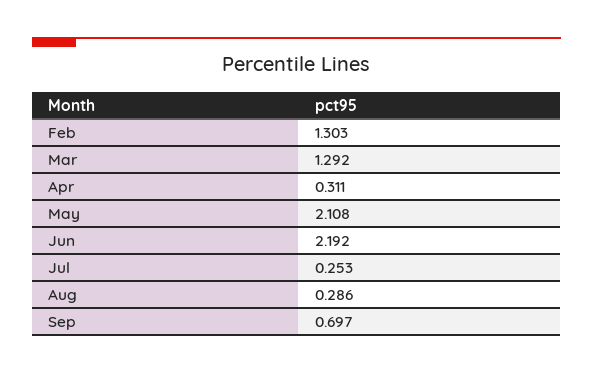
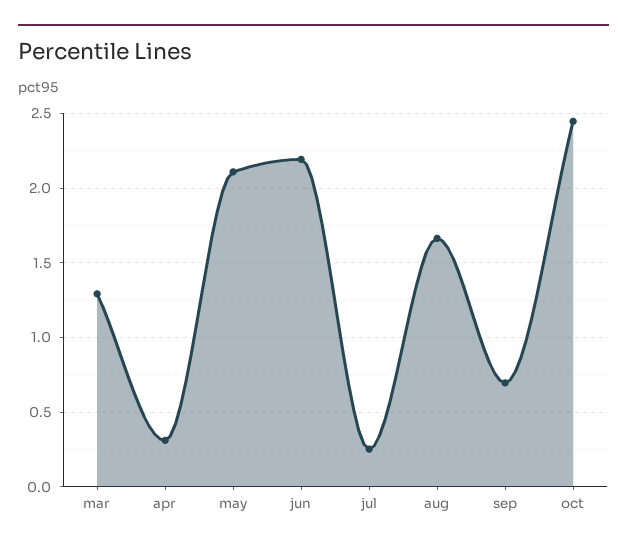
Feb: 1.303 -> none
Aug: 0.286 -> 1.65
oct: none -> 2.45

